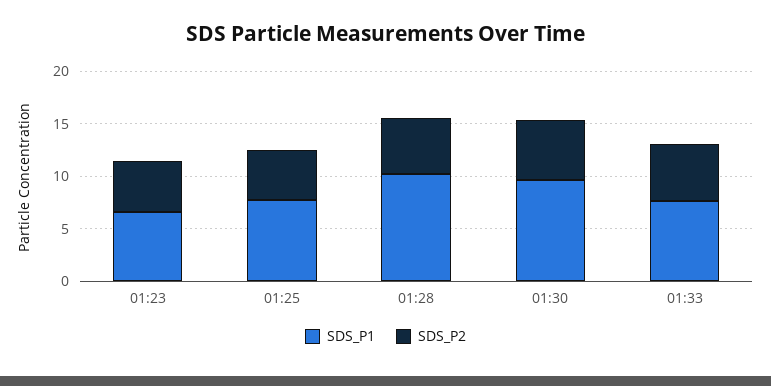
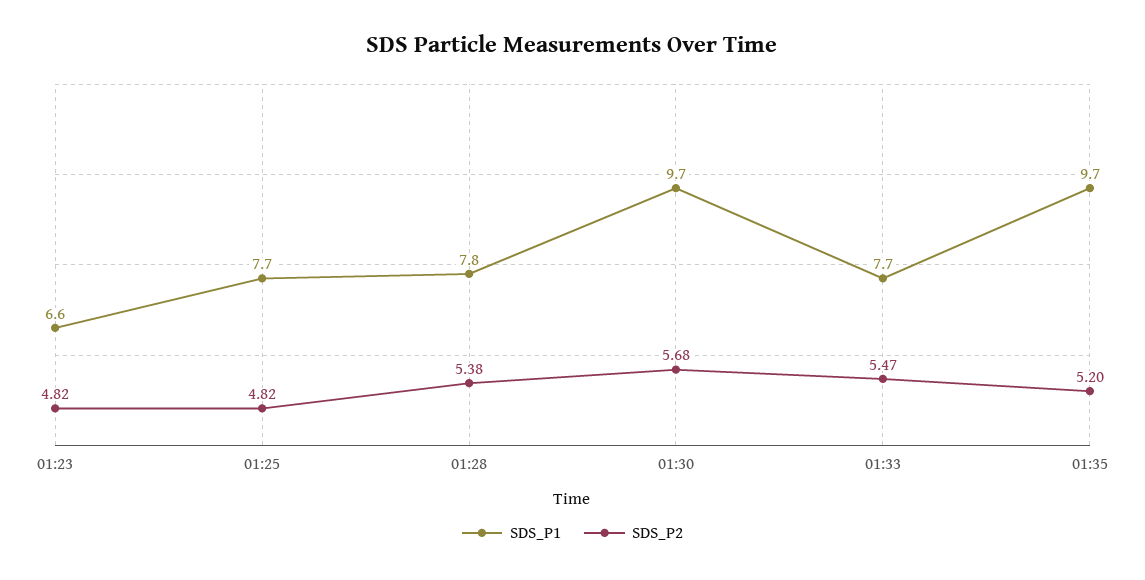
SDS_P1, 01:28: 10 -> 7.8
SDS_P1, 01:35: none -> 9.7
SDS_P2, 01:35: none -> 5.2

